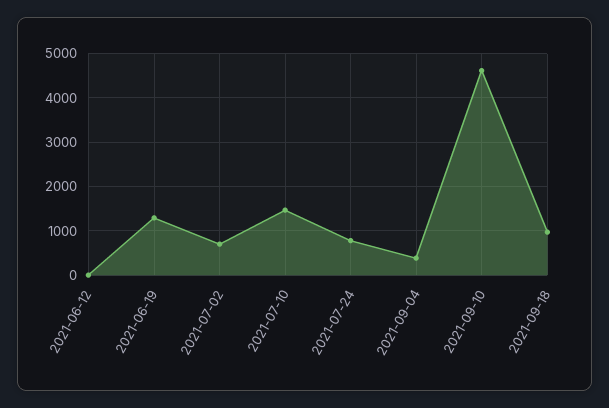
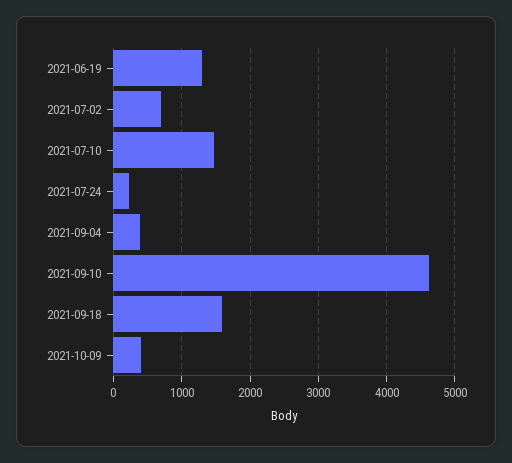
2021-06-12: 0 -> none
2021-07-24: 800 -> 200
2021-09-18: 1000 -> 1600
2021-10-09: none -> 400

